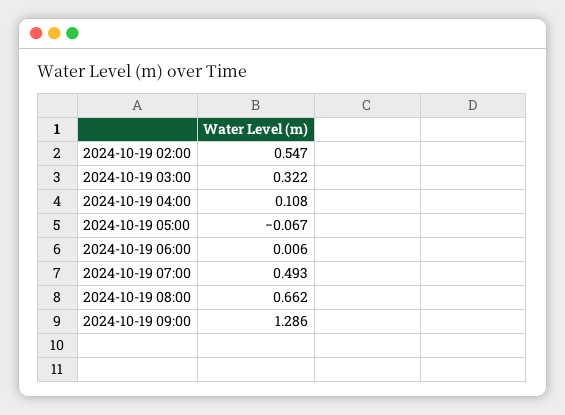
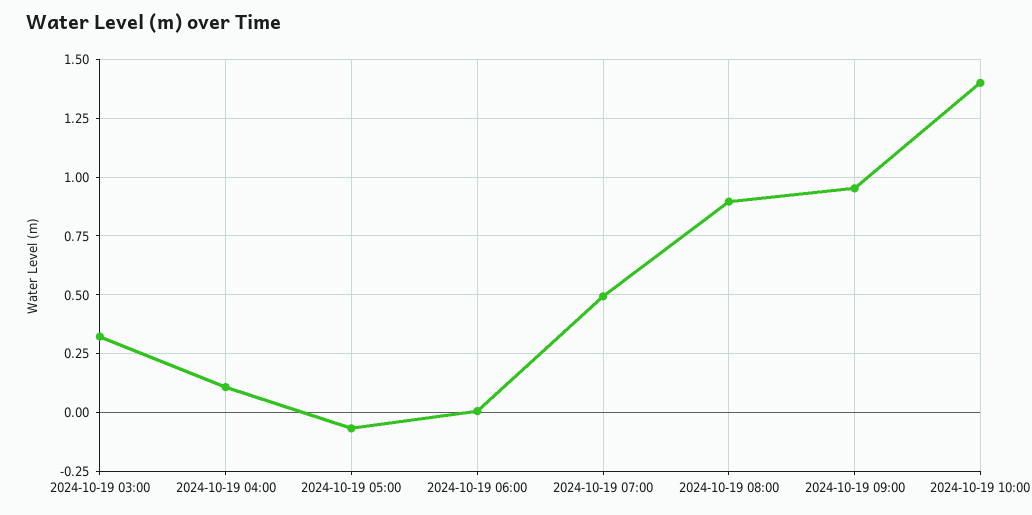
2024-10-19 02:00: 0.547 -> none
2024-10-19 08:00: 0.662 -> 0.9
2024-10-19 09:00: 1.286 -> 0.95
2024-10-19 10:00: none -> 1.4

